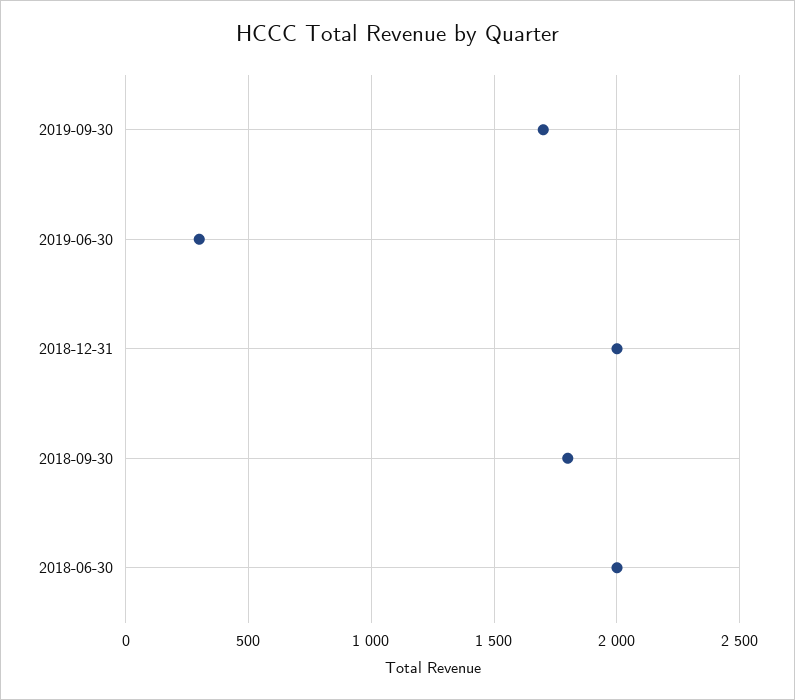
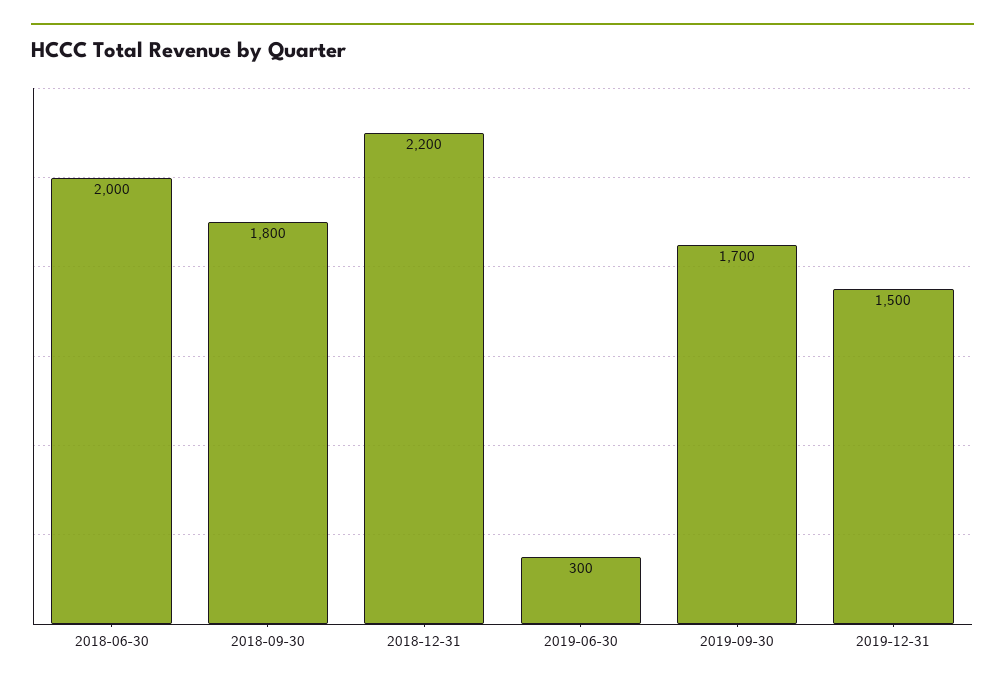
2018-12-31: 2000 -> 2200
2019-12-31: none -> 1500

